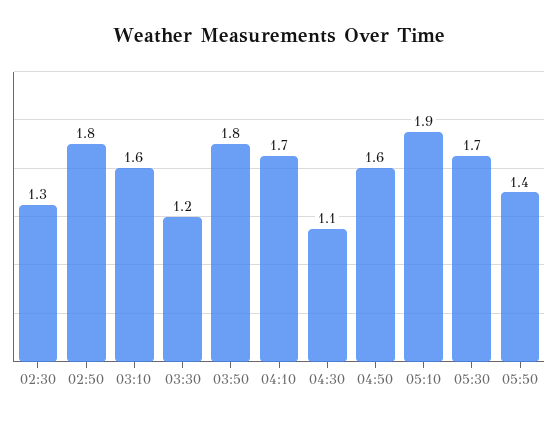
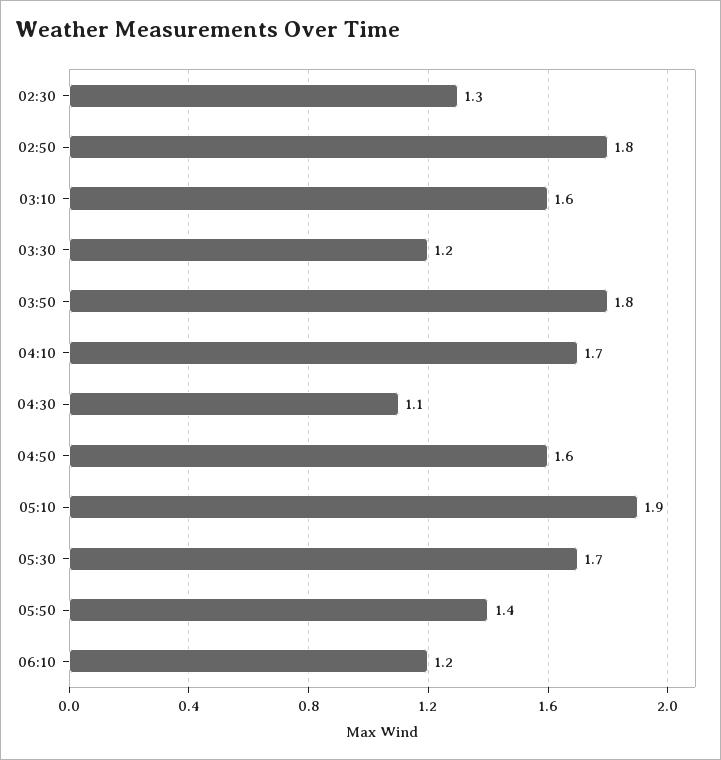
06:10: none -> 1.2

